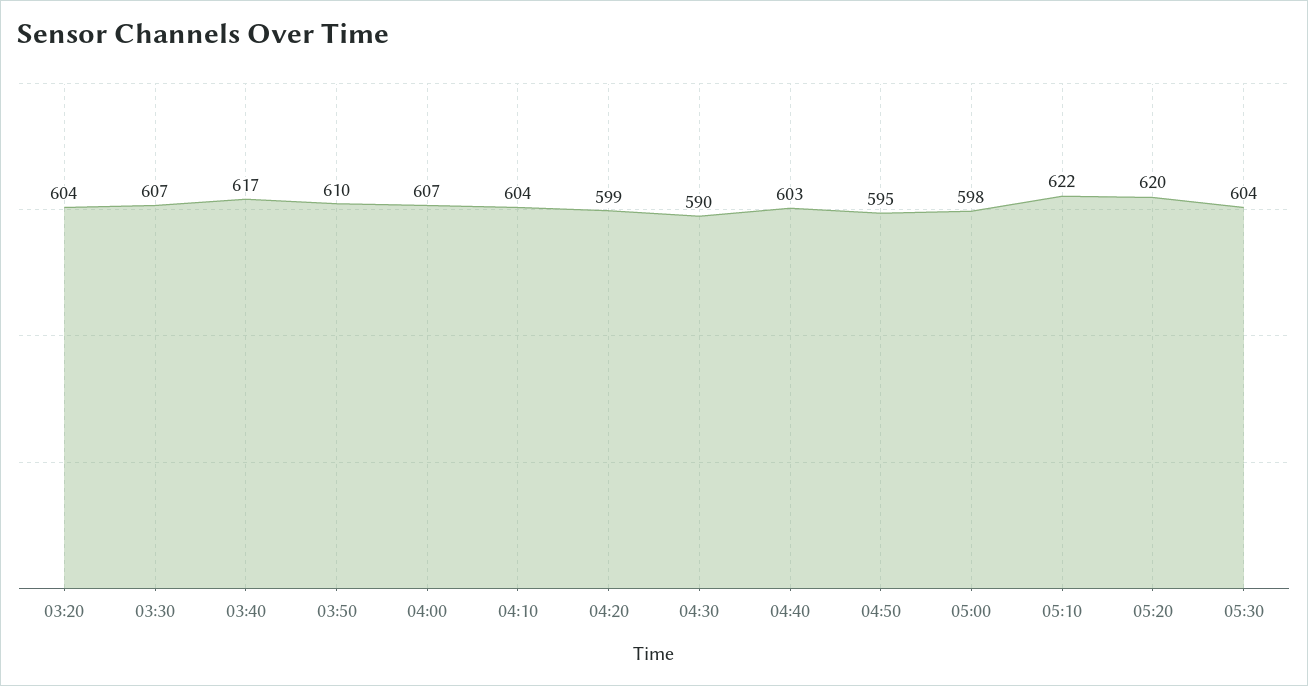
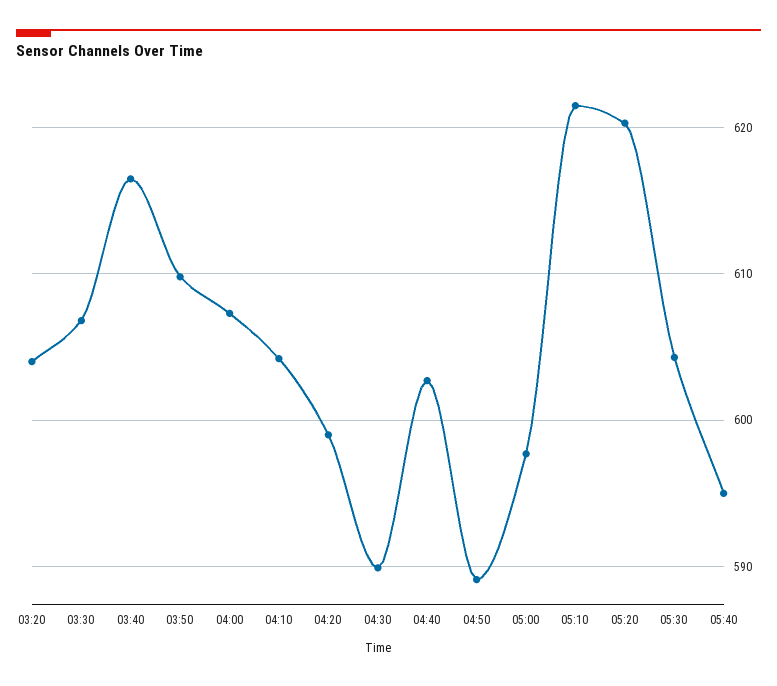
04:50: 595 -> 589
05:40: none -> 595

